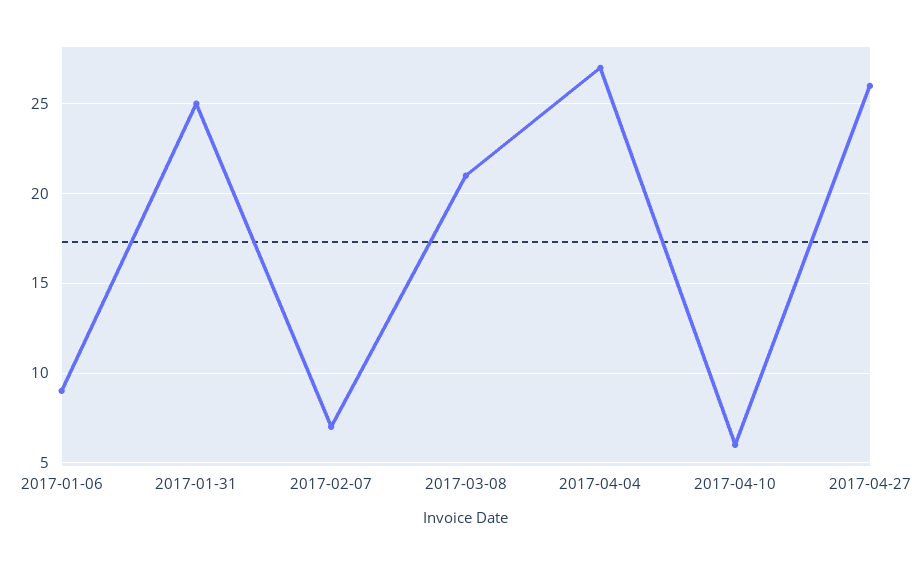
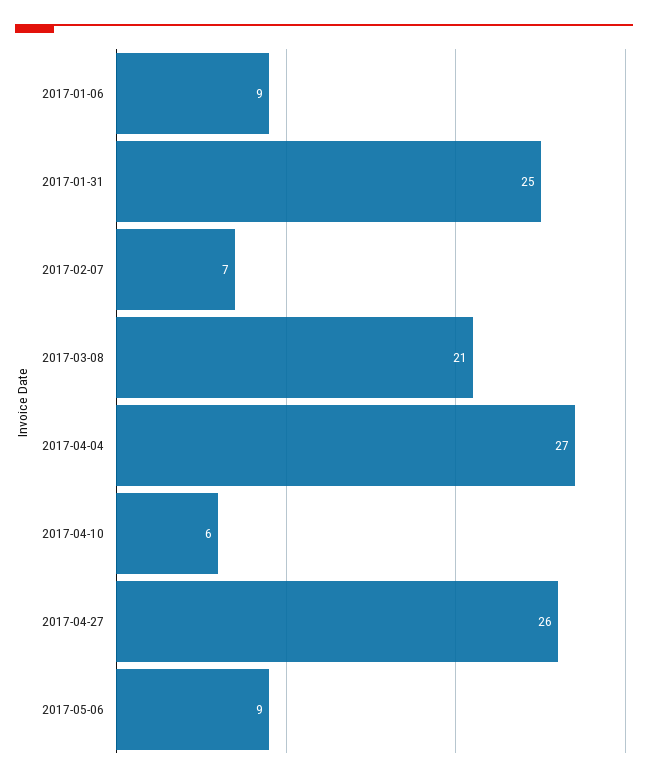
2017-05-06: none -> 9

